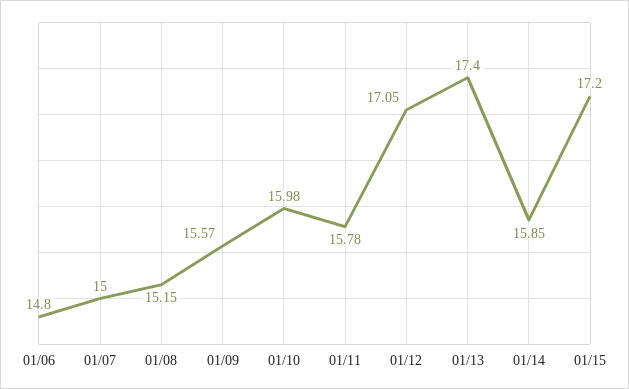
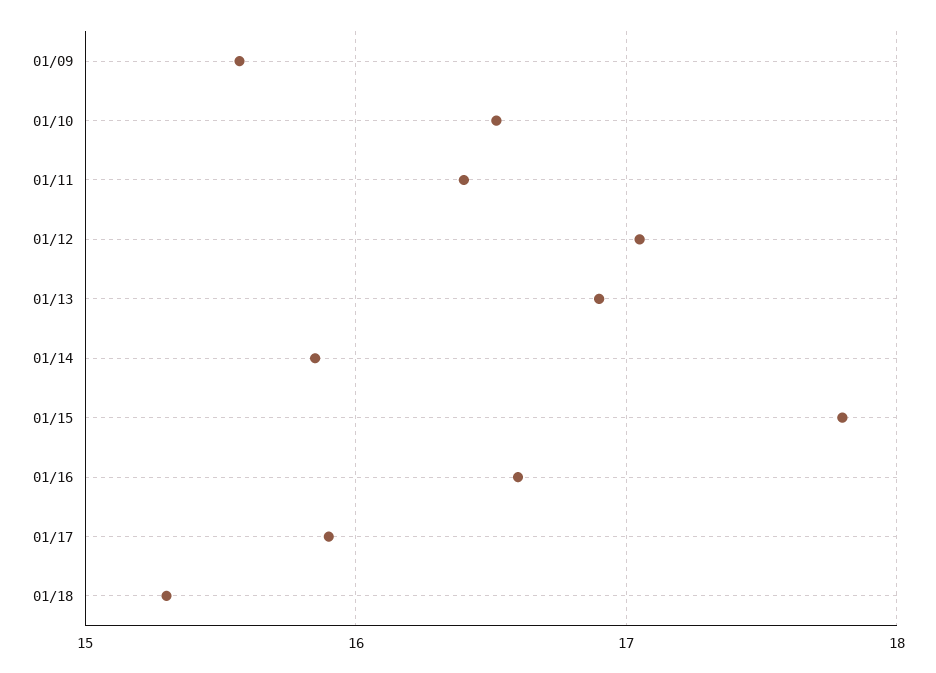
01/06: 14.8 -> none
01/07: 15 -> none
01/08: 15.15 -> none
01/10: 15.98 -> 16.5
01/11: 15.78 -> 16.4
01/13: 17.4 -> 16.9
01/15: 17.2 -> 17.8
01/16: none -> 16.6
01/17: none -> 15.9
01/18: none -> 15.3

